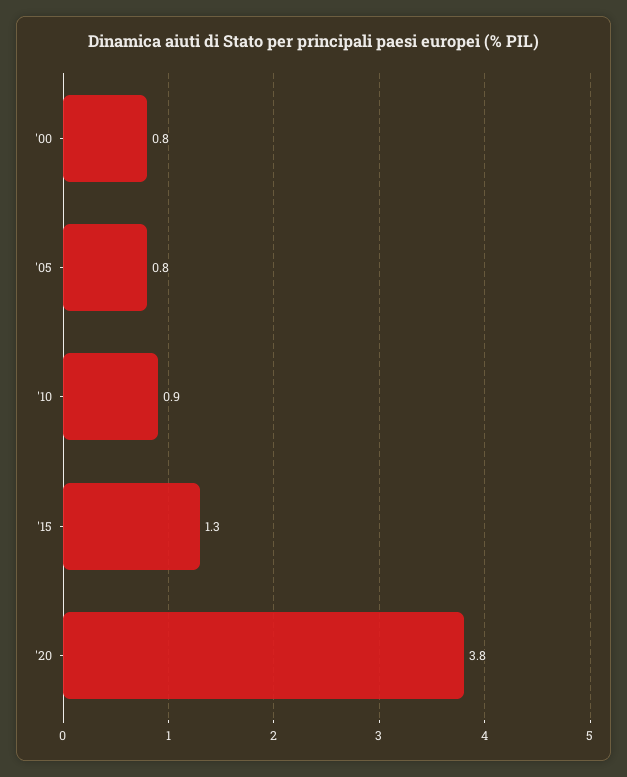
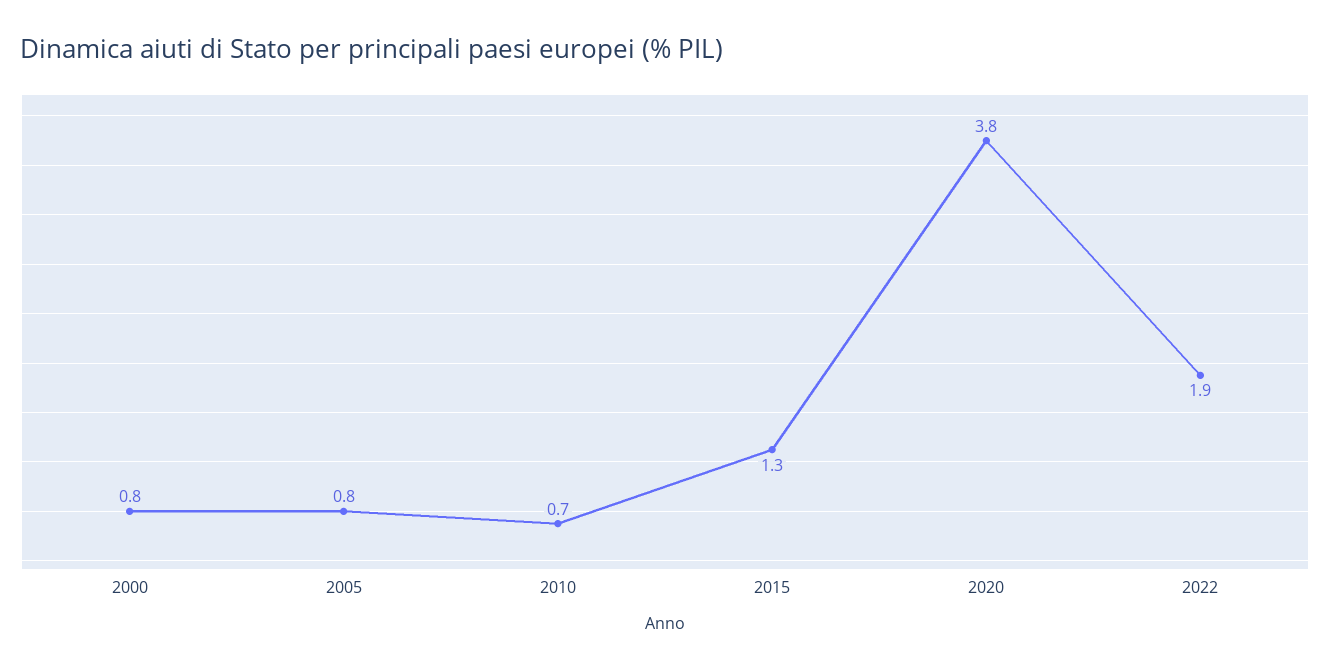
'10: 0.9 -> 0.7
2022: none -> 1.9

